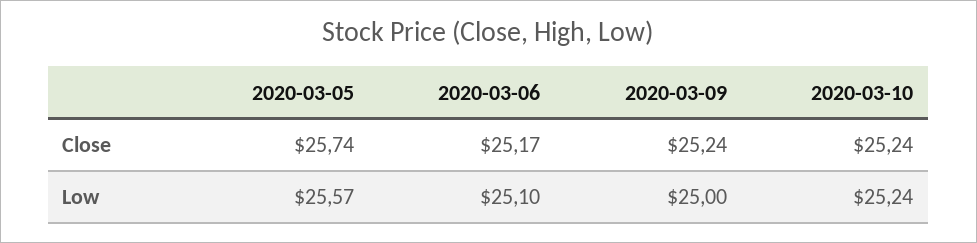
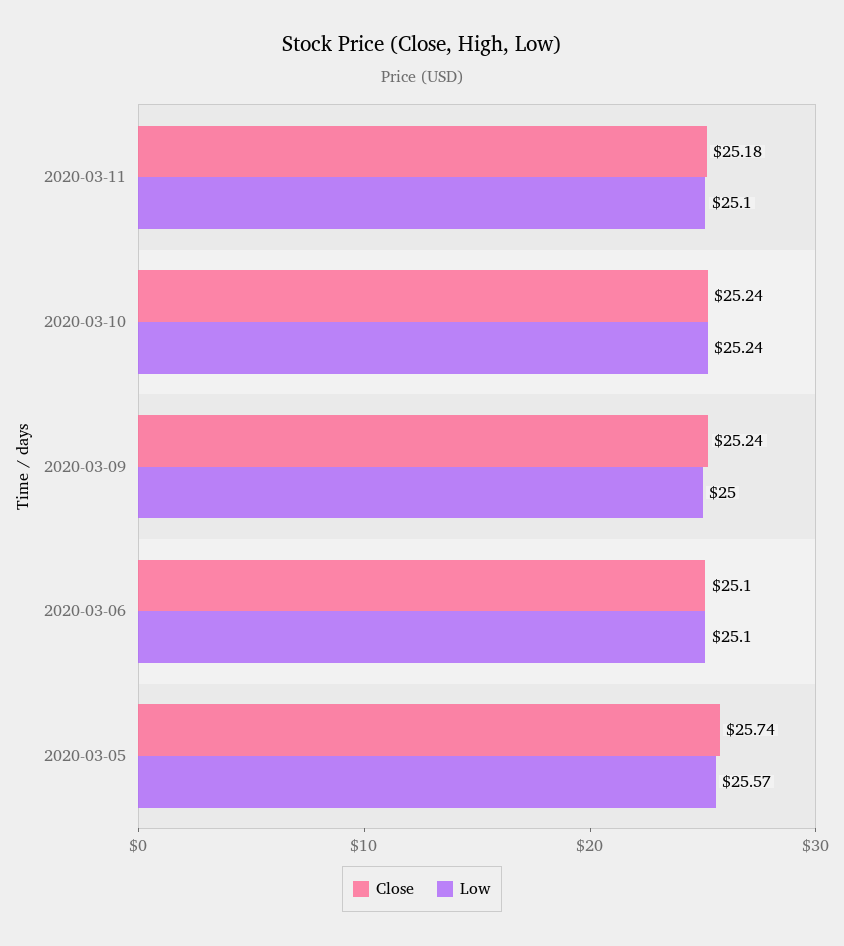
Close, 2020-03-06: 25.17 -> 25.1
Close, 2020-03-11: none -> 25.18
Low, 2020-03-11: none -> 25.1

